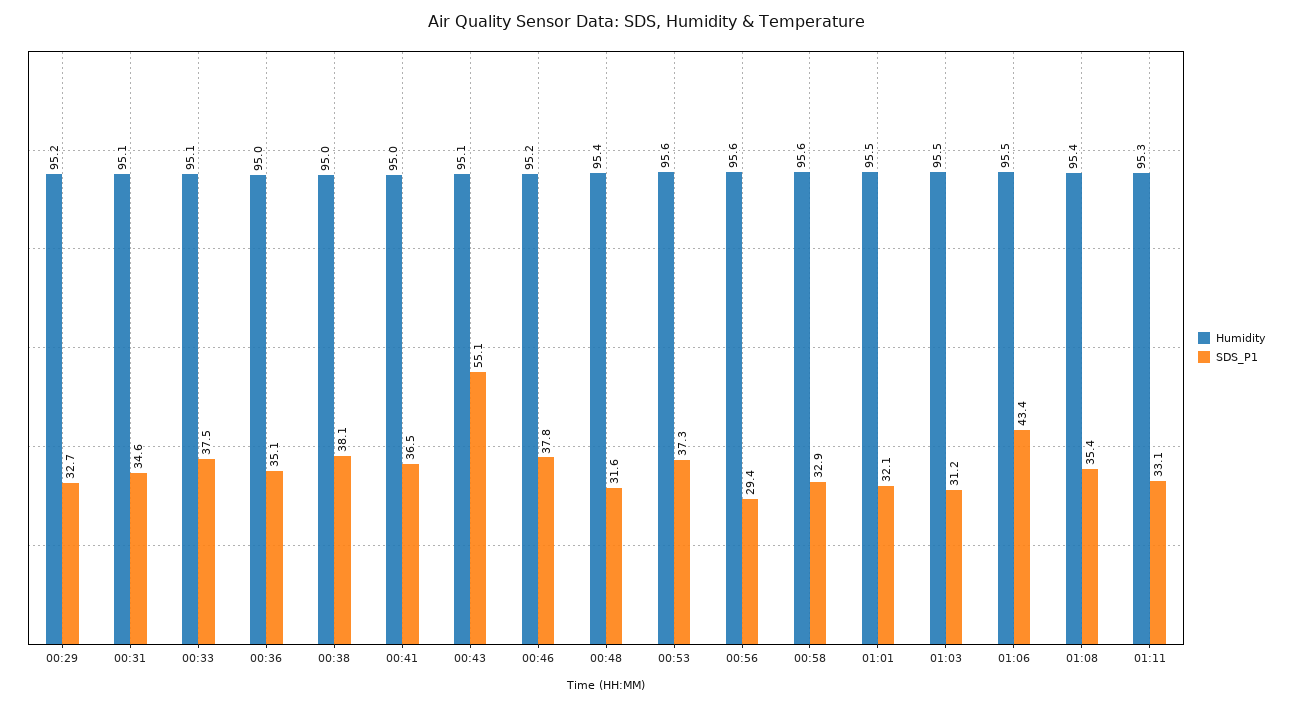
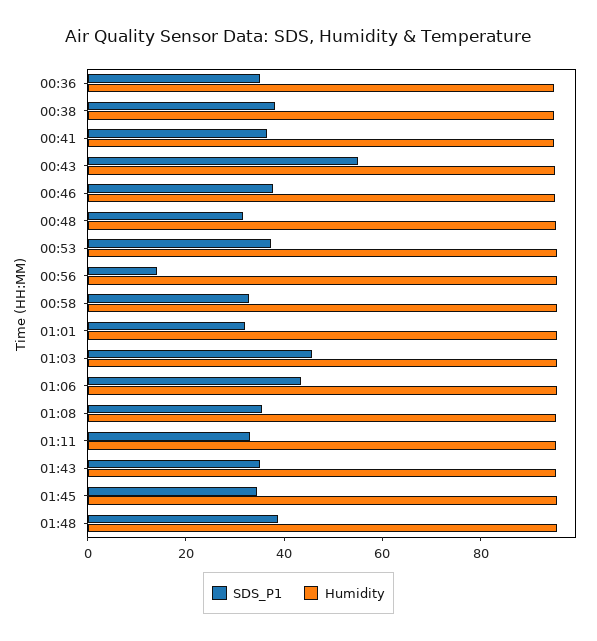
Humidity, 00:29: 95.2 -> none
SDS_P1, 00:29: 32.7 -> none
Humidity, 00:31: 95.1 -> none
SDS_P1, 00:31: 34.6 -> none
Humidity, 00:33: 95.1 -> none
SDS_P1, 00:33: 37.5 -> none
SDS_P1, 00:56: 29.4 -> 15
SDS_P1, 01:03: 31.2 -> 45
SDS_P1, 01:43: none -> 35
Humidity, 01:43: none -> 95
SDS_P1, 01:45: none -> 35
Humidity, 01:45: none -> 95
SDS_P1, 01:48: none -> 40
Humidity, 01:48: none -> 95

